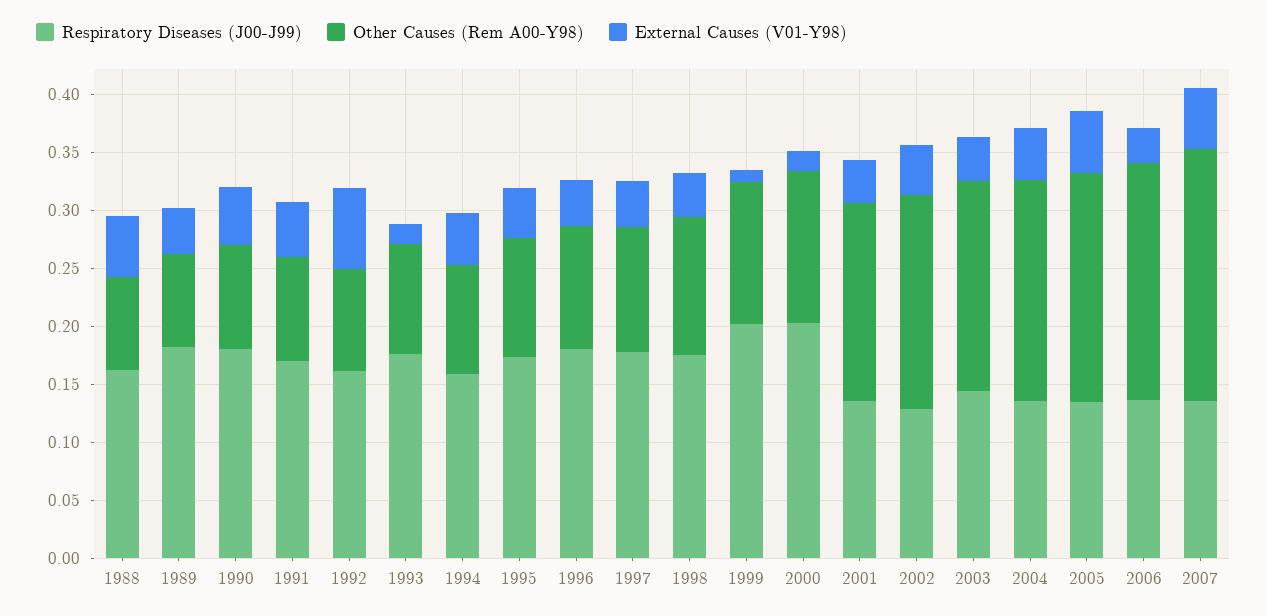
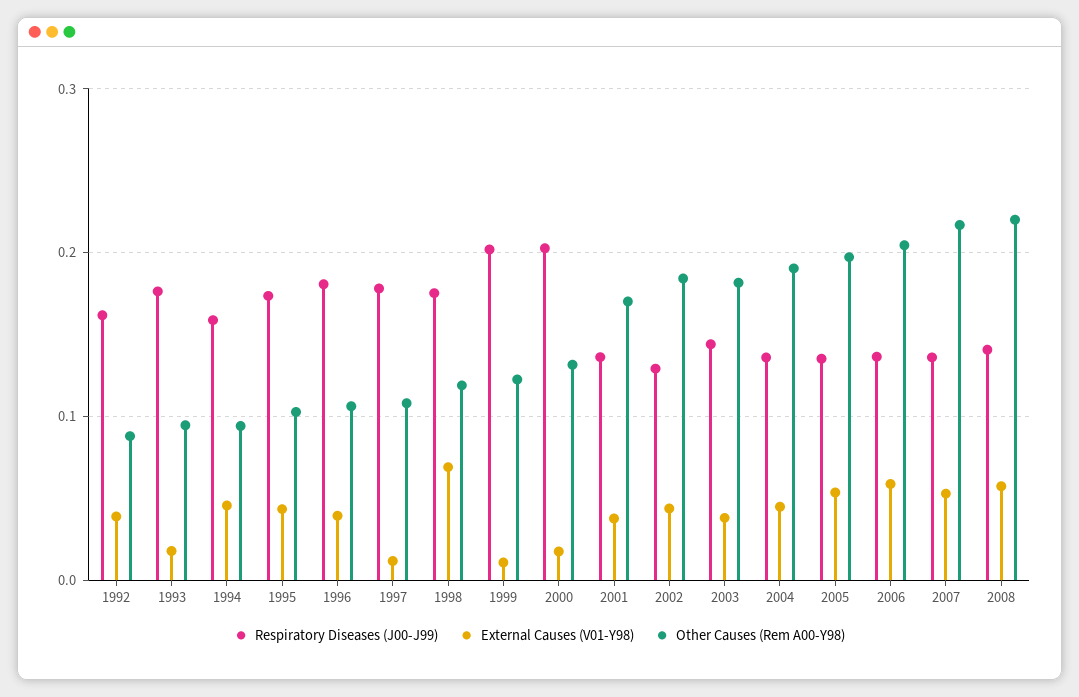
Respiratory Diseases (J00-J99), 1988: 0.16 -> none
Other Causes (Rem A00-Y98), 1988: 0.08 -> none
External Causes (V01-Y98), 1988: 0.05 -> none
Respiratory Diseases (J00-J99), 1989: 0.18 -> none
Other Causes (Rem A00-Y98), 1989: 0.08 -> none
External Causes (V01-Y98), 1989: 0.04 -> none
Respiratory Diseases (J00-J99), 1990: 0.18 -> none
Other Causes (Rem A00-Y98), 1990: 0.09 -> none
External Causes (V01-Y98), 1990: 0.05 -> none
Respiratory Diseases (J00-J99), 1991: 0.17 -> none
Other Causes (Rem A00-Y98), 1991: 0.09 -> none
External Causes (V01-Y98), 1991: 0.05 -> none
External Causes (V01-Y98), 1992: 0.07 -> 0.04
External Causes (V01-Y98), 1997: 0.04 -> 0.01
External Causes (V01-Y98), 1998: 0.04 -> 0.07
External Causes (V01-Y98), 2006: 0.03 -> 0.06
Respiratory Diseases (J00-J99), 2008: none -> 0.14
External Causes (V01-Y98), 2008: none -> 0.06
Other Causes (Rem A00-Y98), 2008: none -> 0.22

